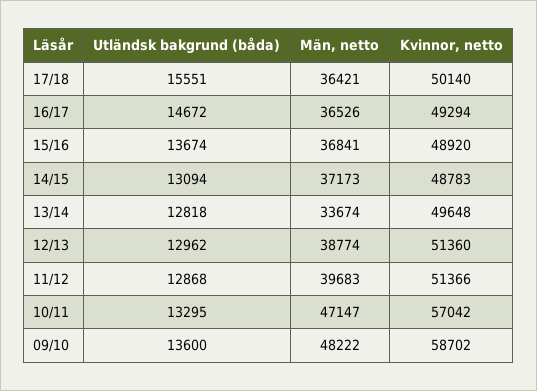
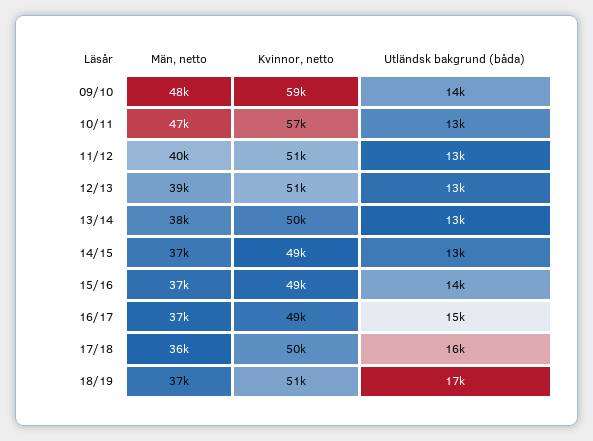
Män, netto, 13/14: 33674 -> 38000
Män, netto, 18/19: none -> 37000
Kvinnor, netto, 18/19: none -> 51000
Utländsk bakgrund (båda), 18/19: none -> 17000

